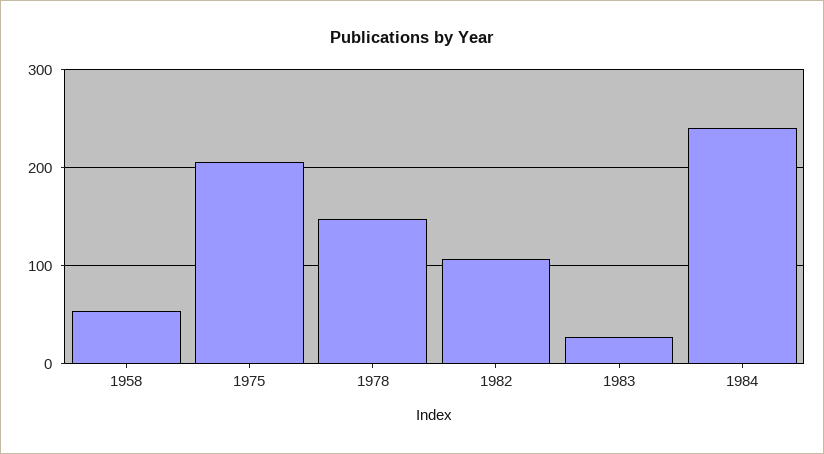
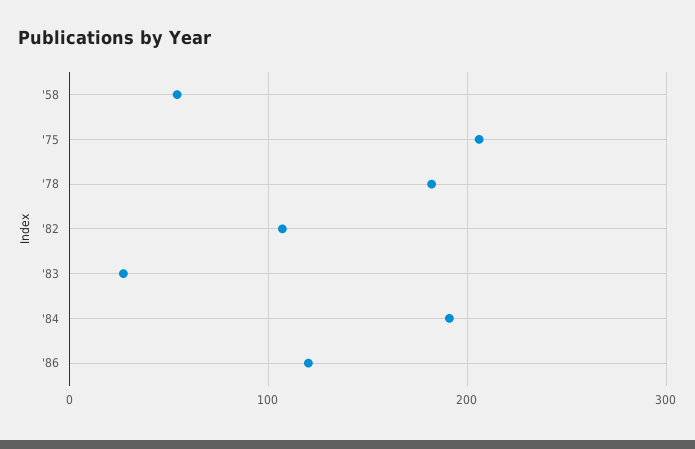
1978: 150 -> 180
1984: 240 -> 190
'86: none -> 120

